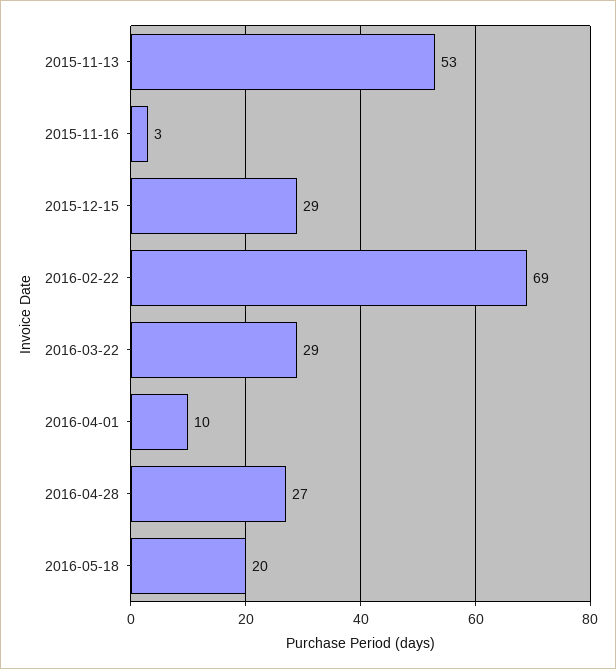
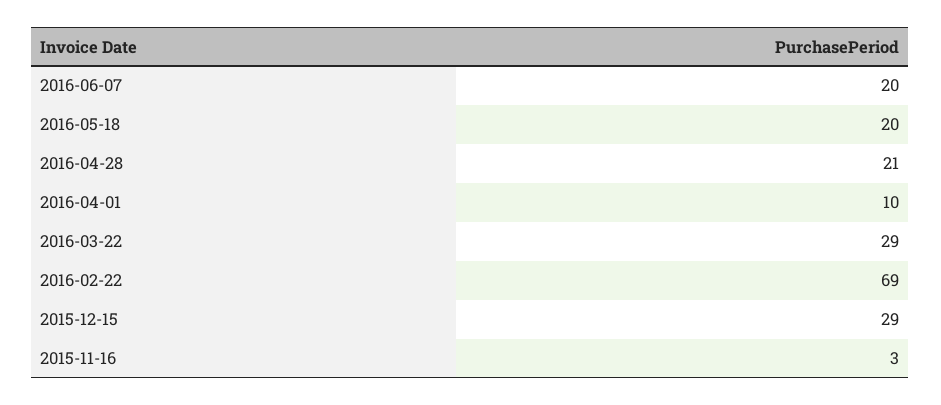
2015-11-13: 53 -> none
2016-04-28: 27 -> 21
2016-06-07: none -> 20

